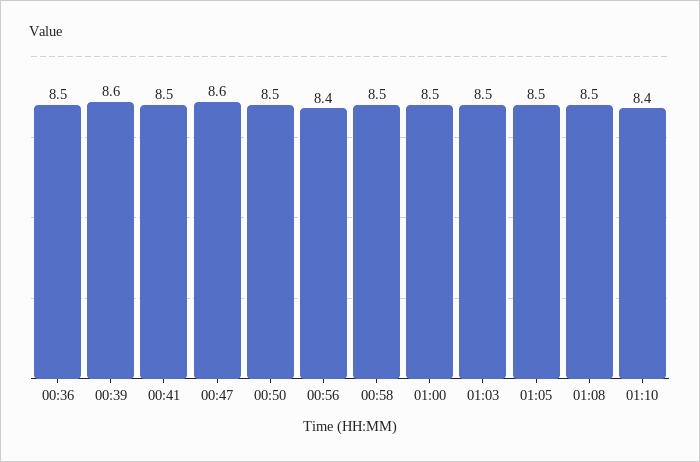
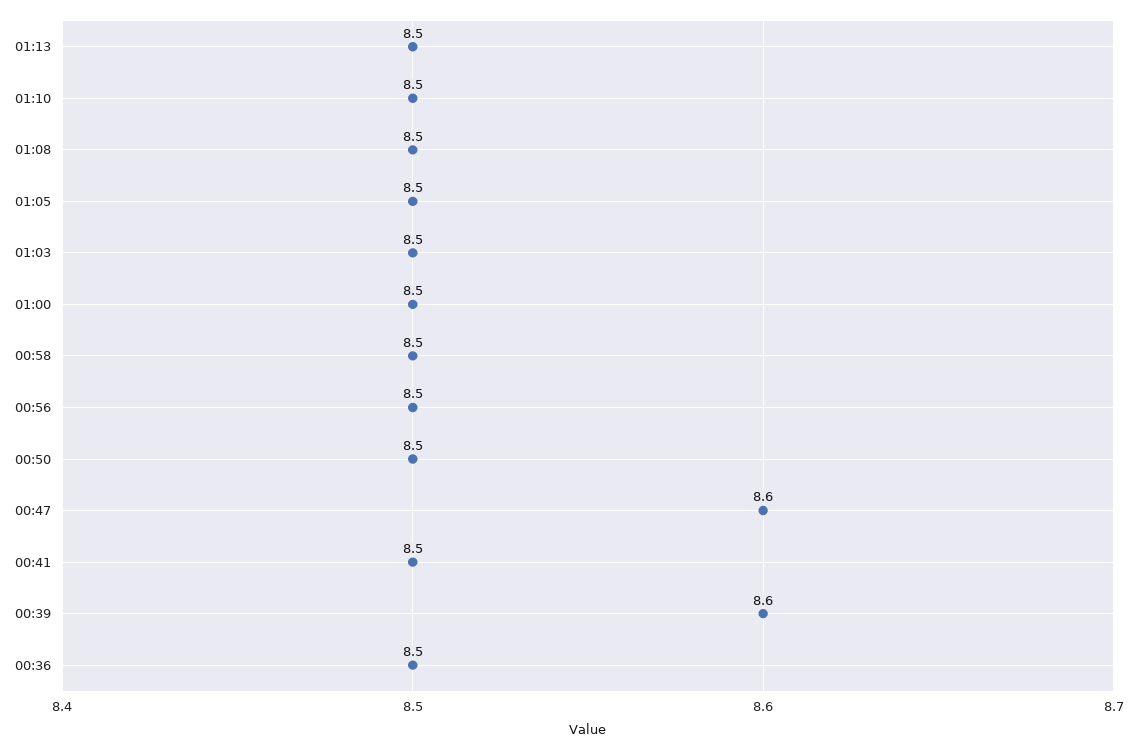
00:56: 8.4 -> 8.5
01:10: 8.4 -> 8.5
01:13: none -> 8.5

